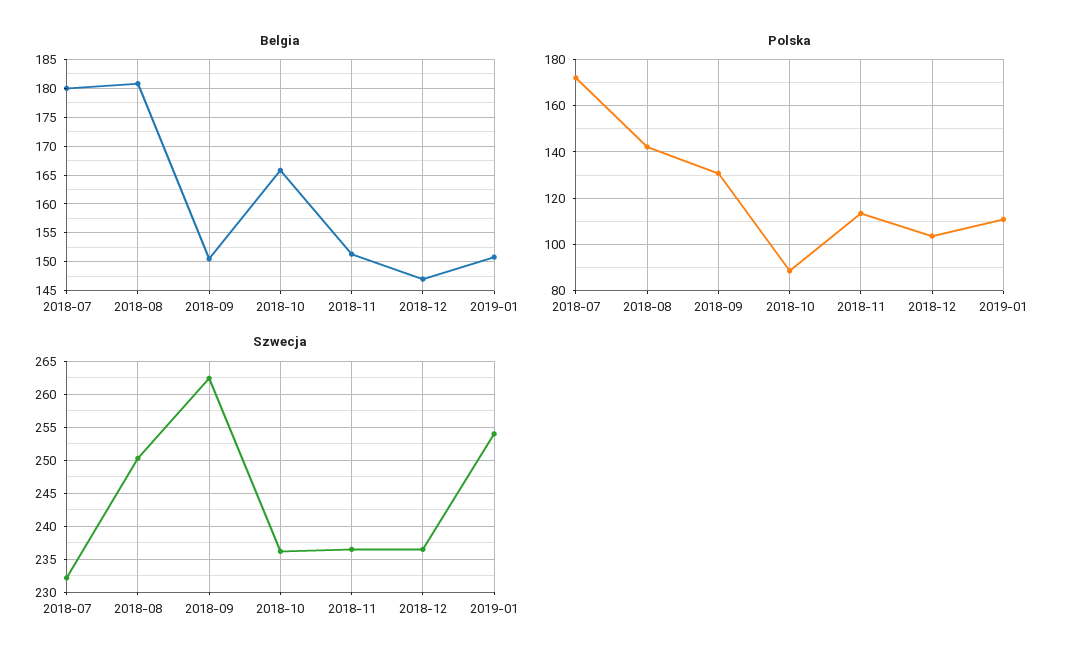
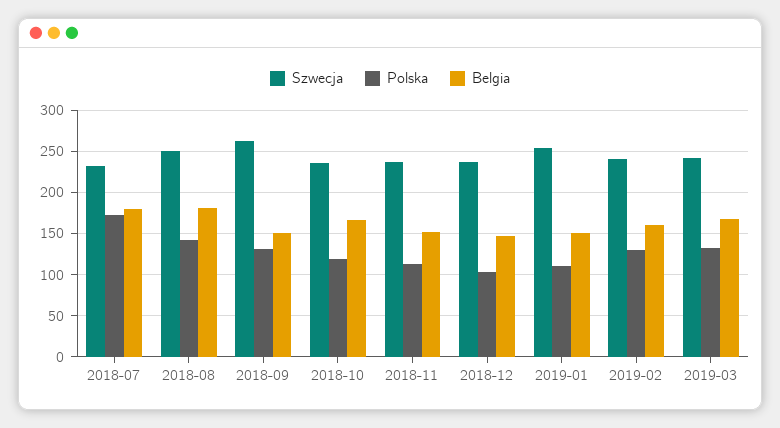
Polska, 2018-10: 90 -> 120
Szwecja, 2019-02: none -> 240
Polska, 2019-02: none -> 130
Belgia, 2019-02: none -> 160
Szwecja, 2019-03: none -> 240
Polska, 2019-03: none -> 130
Belgia, 2019-03: none -> 170

